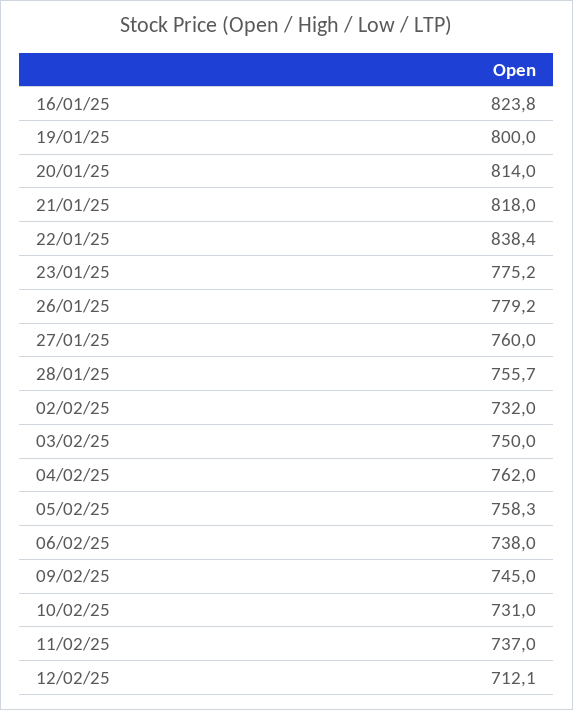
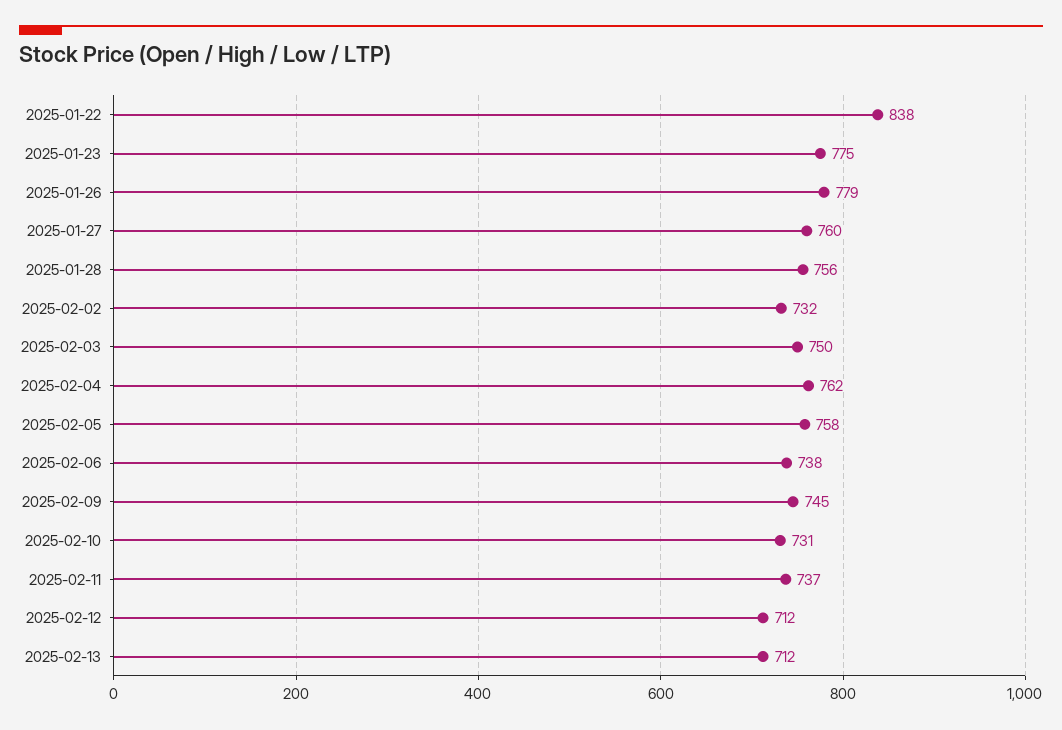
16/01/25: 823.8 -> none
19/01/25: 800 -> none
20/01/25: 814 -> none
21/01/25: 818 -> none
2025-02-13: none -> 712

